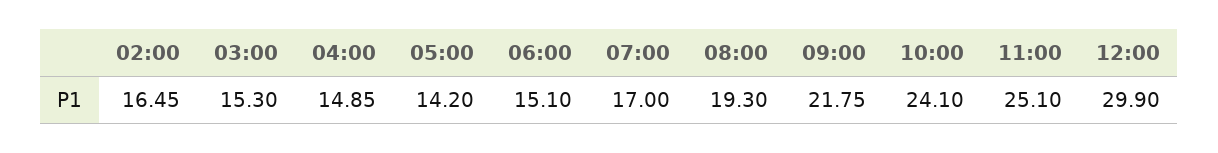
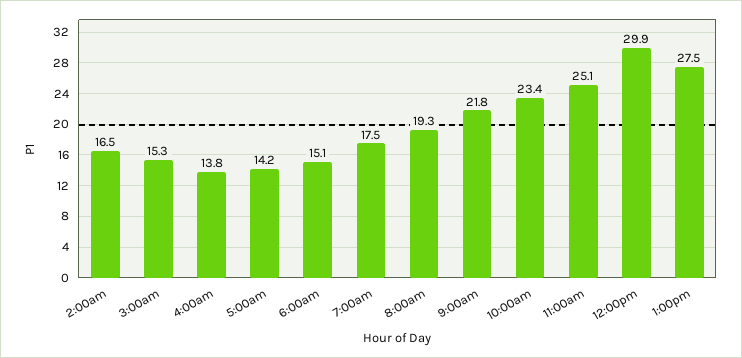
04:00: 14.85 -> 13.8
07:00: 17 -> 17.5
10:00: 24.1 -> 23.4
1:00pm: none -> 27.5

